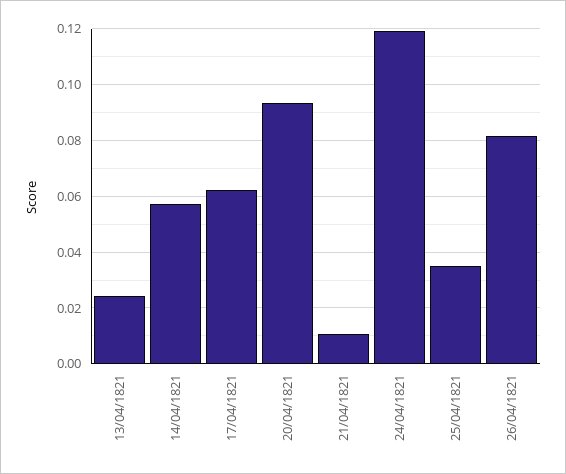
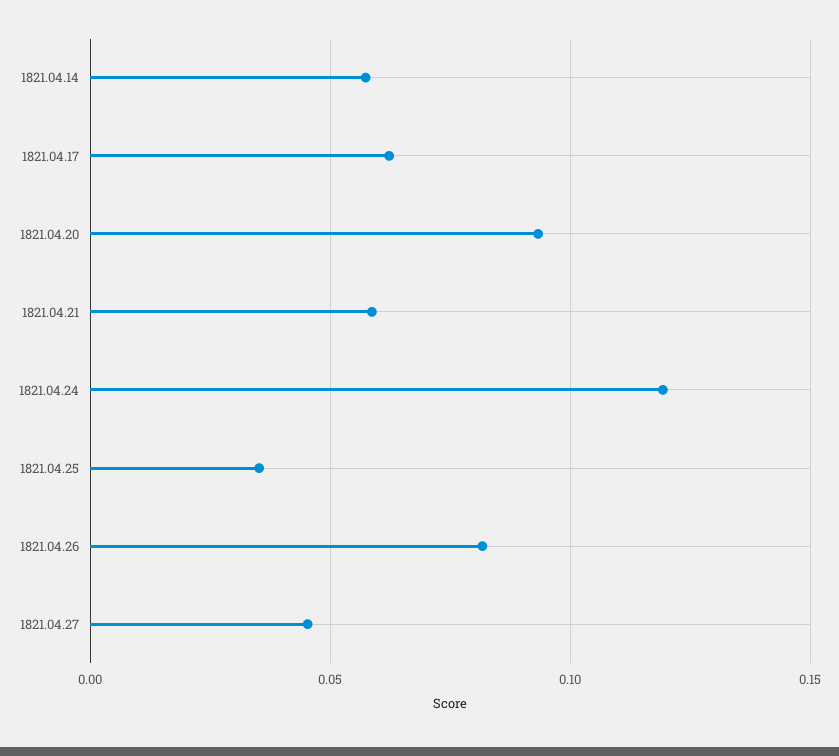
13/04/1821: 0.025 -> none
21/04/1821: 0.01 -> 0.06
1821.04.27: none -> 0.045

